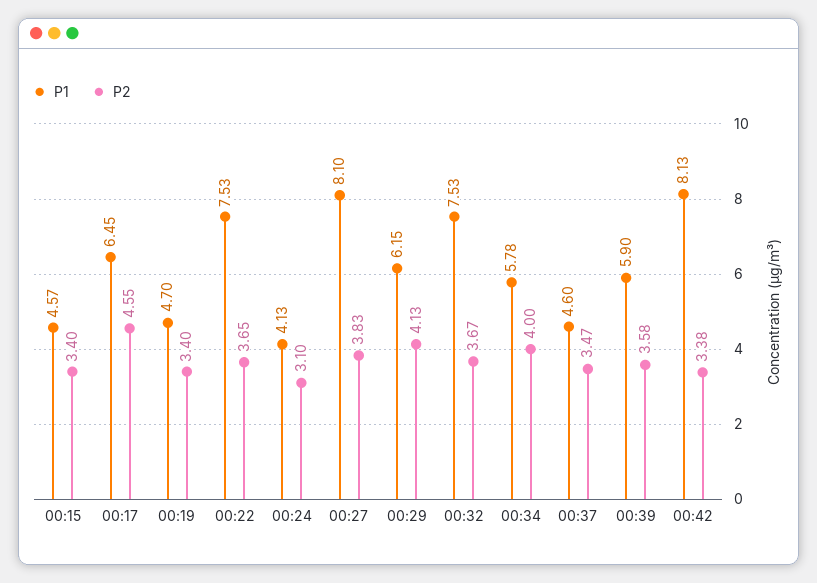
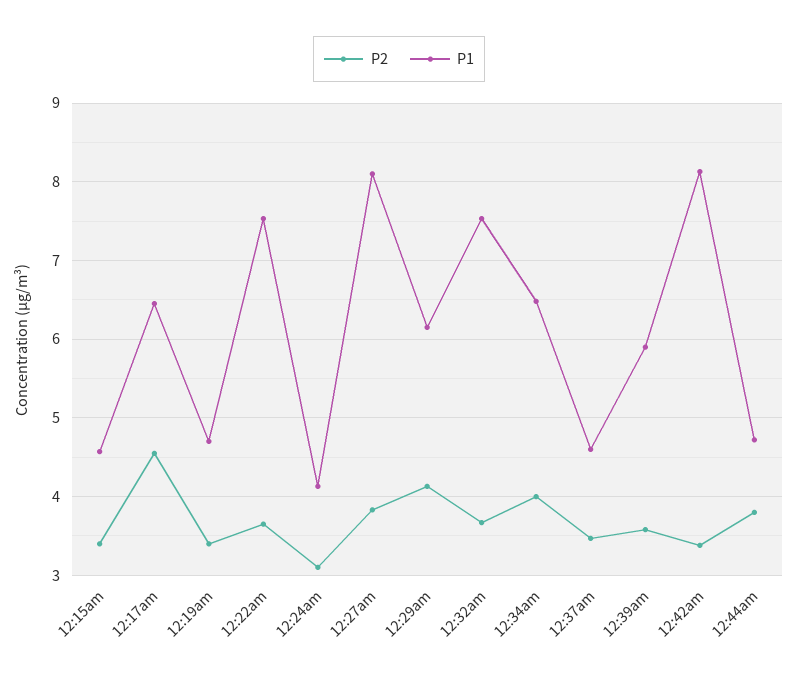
P1, 00:34: 5.78 -> 6.5
P2, 12:44am: none -> 3.8
P1, 12:44am: none -> 4.7

